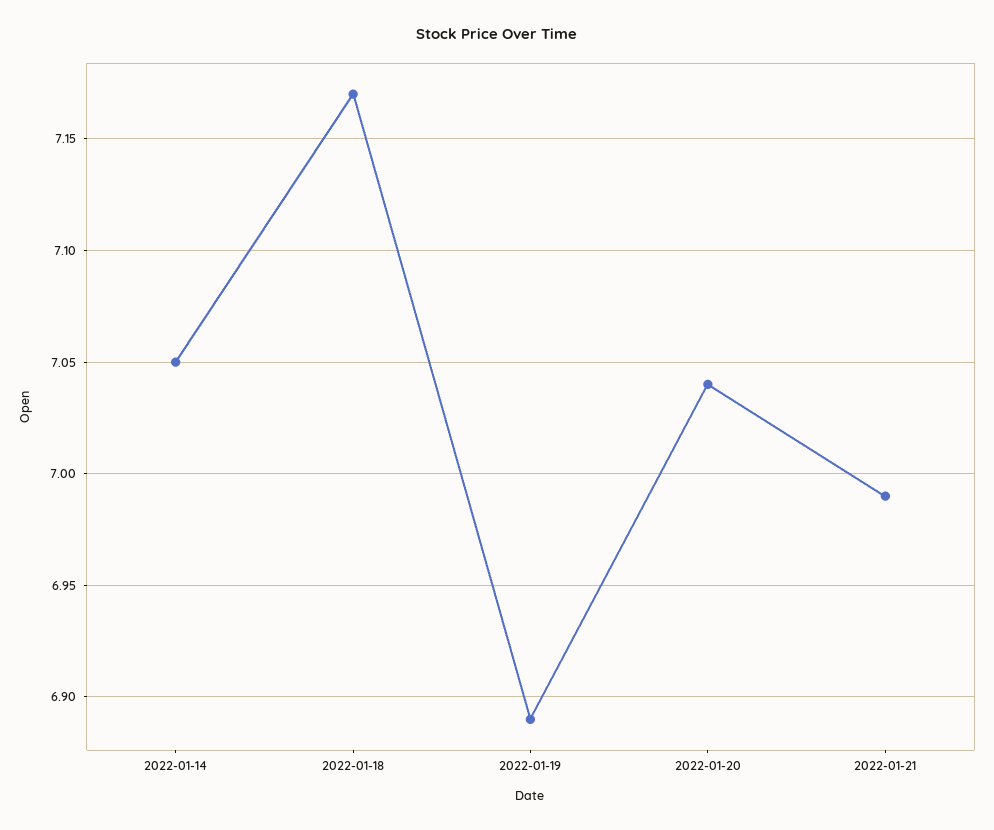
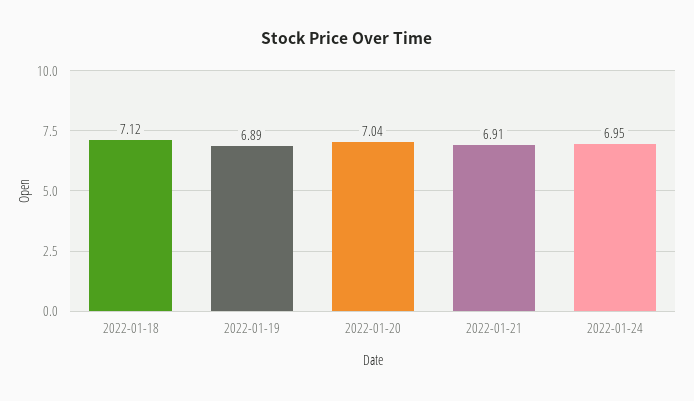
2022-01-14: 7.05 -> none
2022-01-18: 7.17 -> 7.12
2022-01-21: 6.99 -> 6.91
2022-01-24: none -> 6.95

